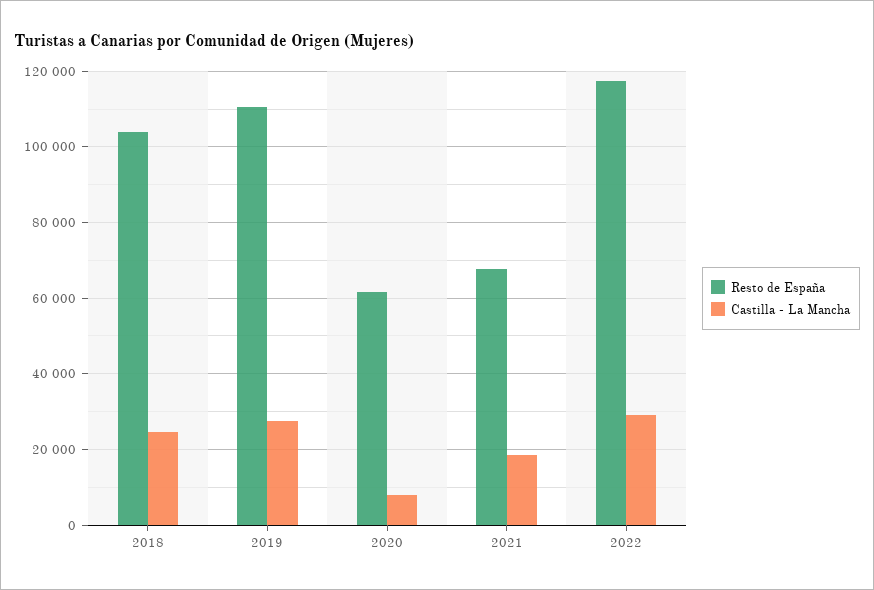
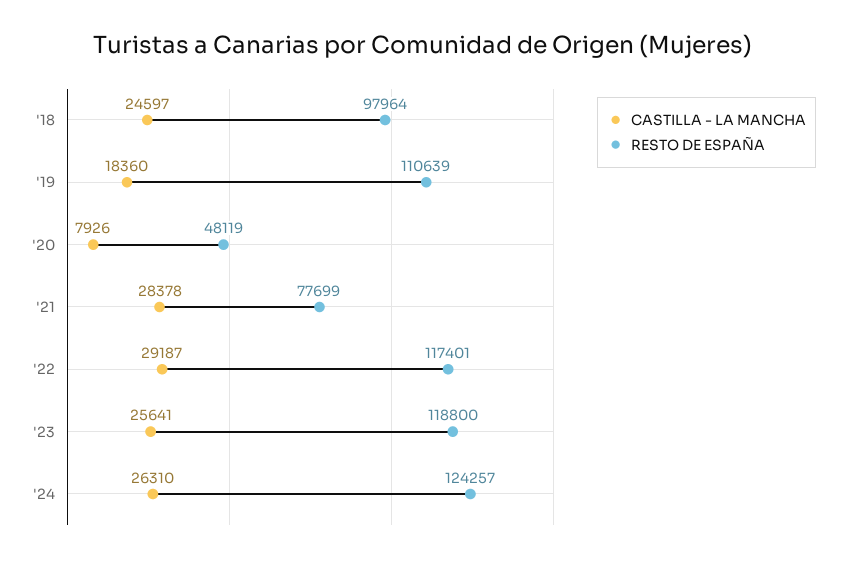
Resto de España, 2018: 104000 -> 97964
Castilla - La Mancha, 2019: 28000 -> 18360
Resto de España, 2020: 62000 -> 48119
Resto de España, 2021: 68000 -> 77699
Castilla - La Mancha, 2021: 18000 -> 28378
Castilla - La Mancha, '23: none -> 25641
Resto de España, '23: none -> 118800
Castilla - La Mancha, '24: none -> 26310
Resto de España, '24: none -> 124257

